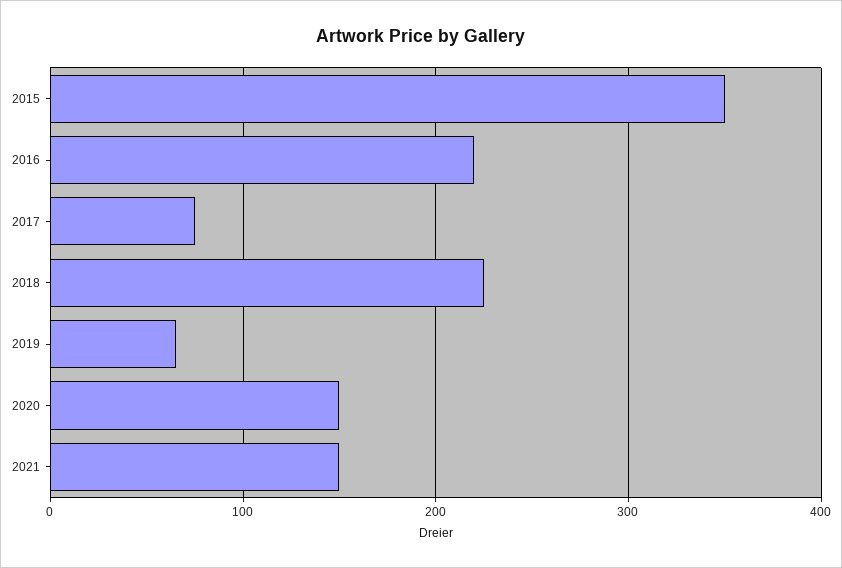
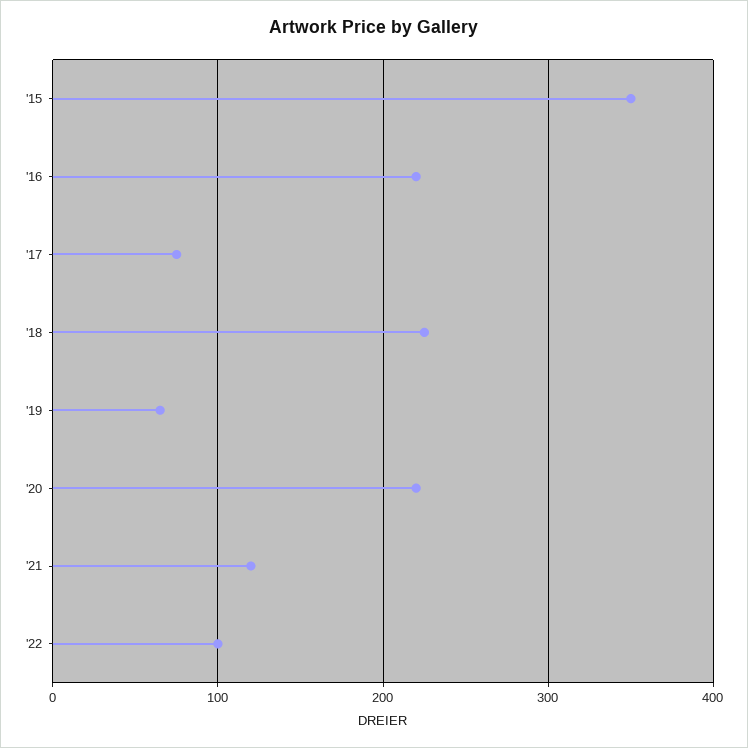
2020: 150 -> 220
2021: 150 -> 120
'22: none -> 100

